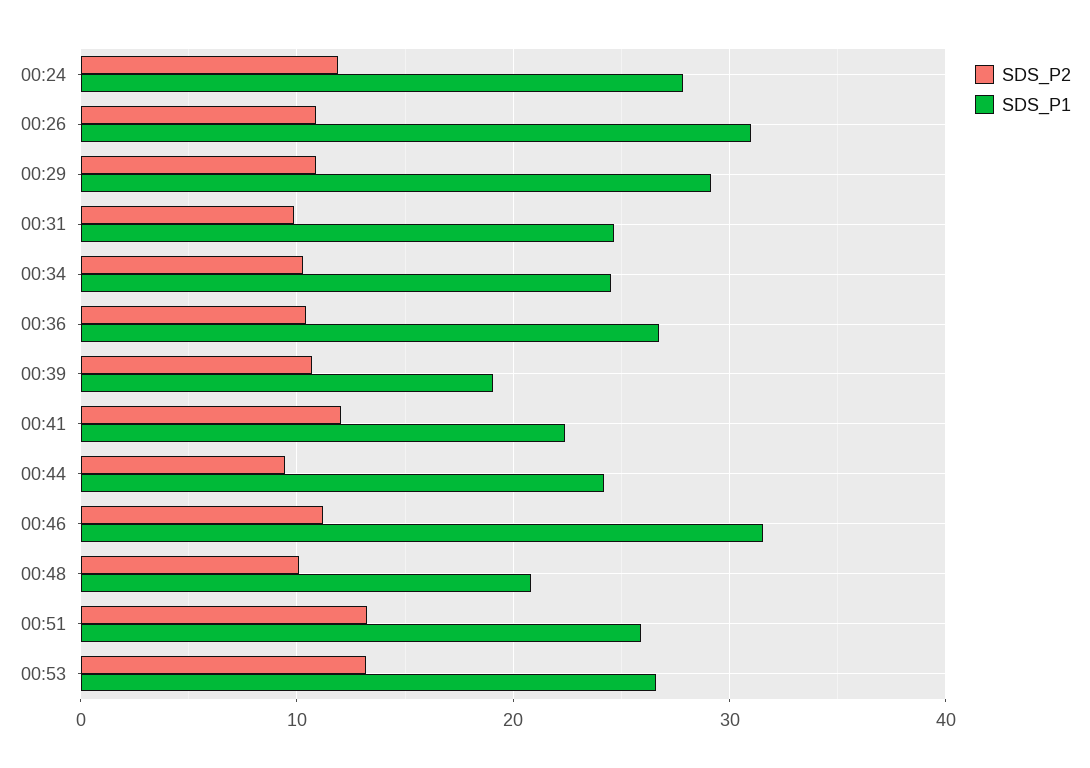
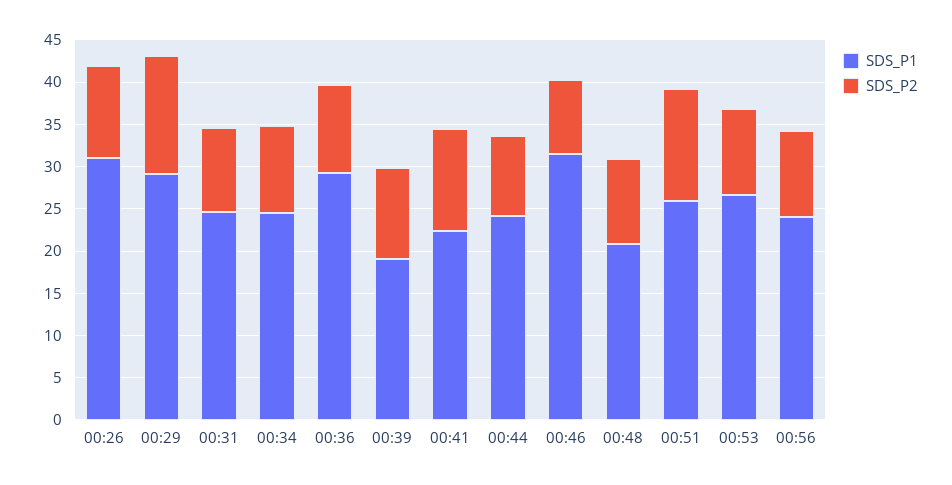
SDS_P2, 00:24: 12 -> none
SDS_P1, 00:24: 28 -> none
SDS_P2, 00:29: 11 -> 14
SDS_P1, 00:36: 27 -> 29
SDS_P2, 00:46: 11 -> 9
SDS_P2, 00:53: 13 -> 10
SDS_P1, 00:56: none -> 24
SDS_P2, 00:56: none -> 10

